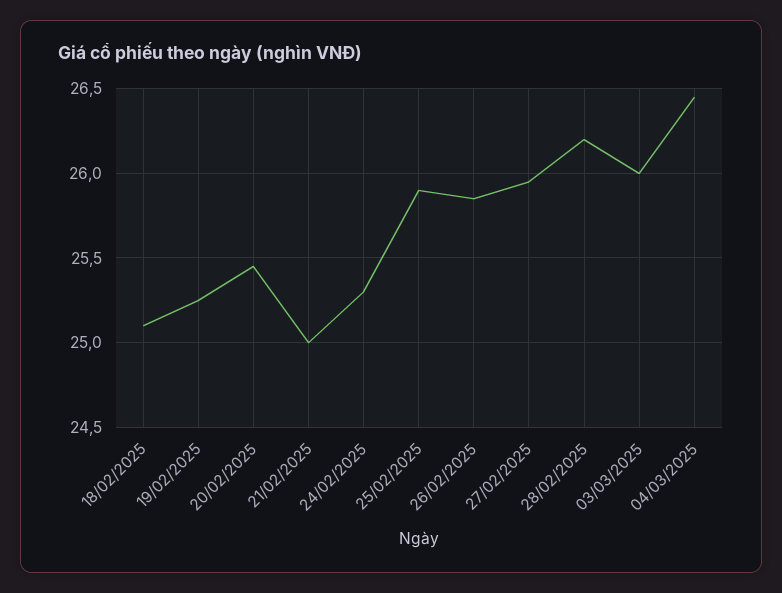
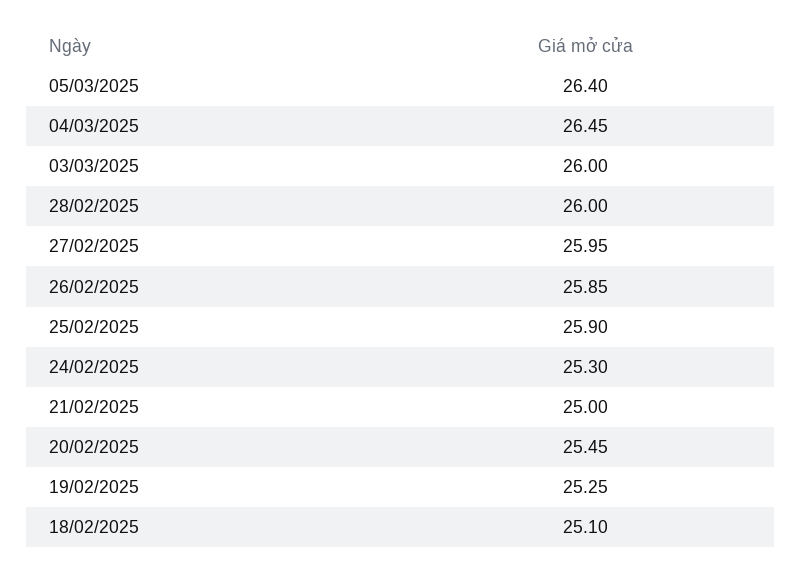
28/02/2025: 26.2 -> 26
05/03/2025: none -> 26.4

